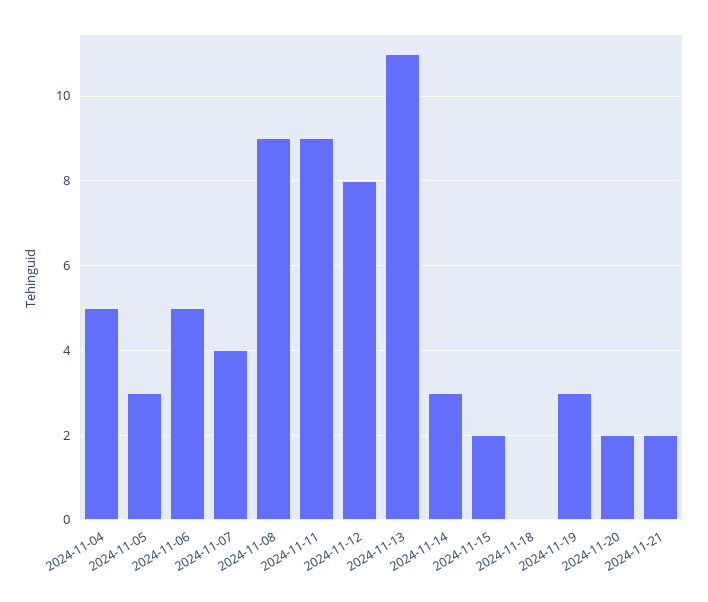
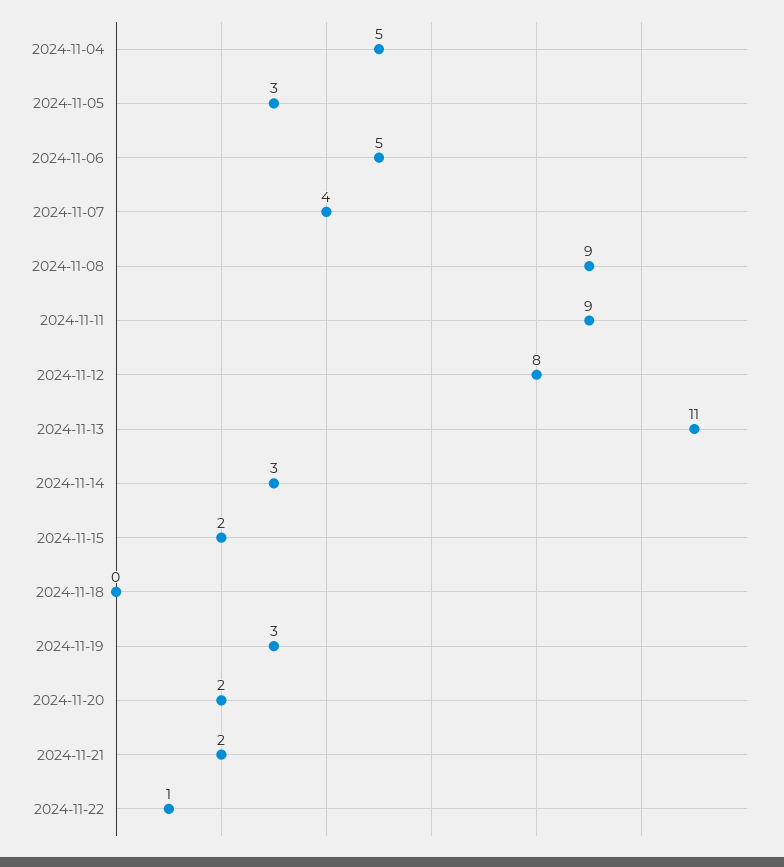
2024-11-22: none -> 1

